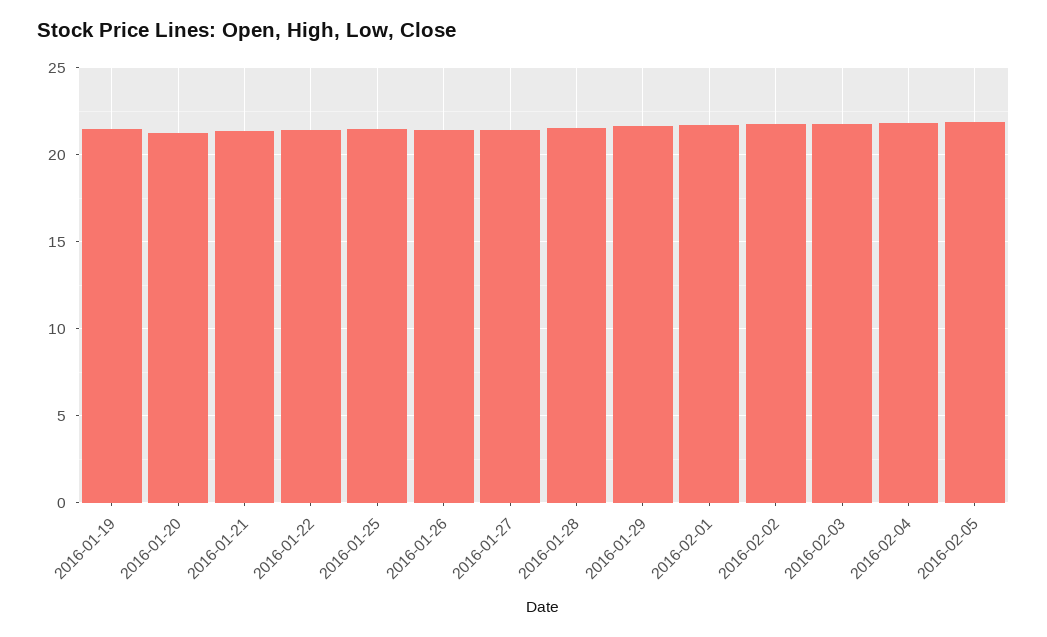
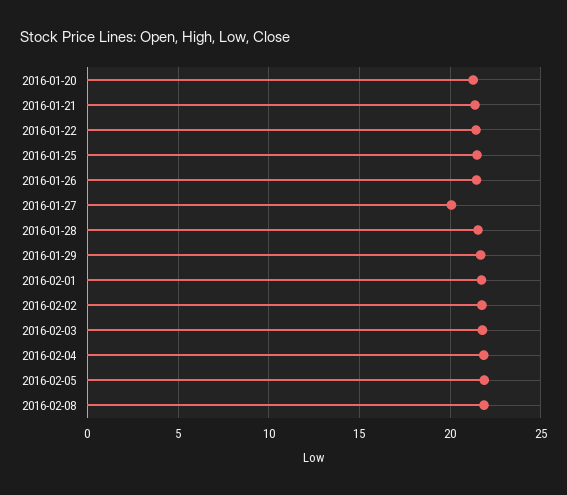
2016-01-19: 21.5 -> none
2016-01-27: 21.5 -> 20
2016-02-08: none -> 22

